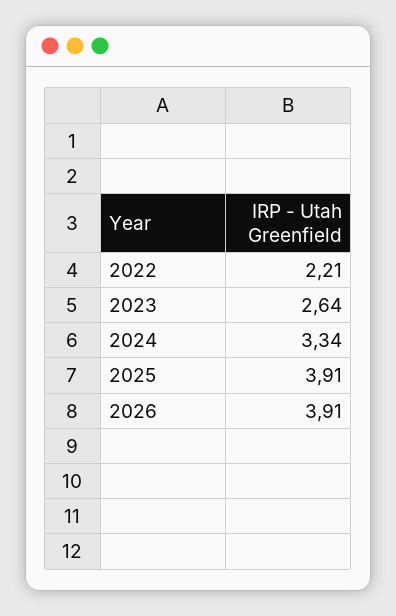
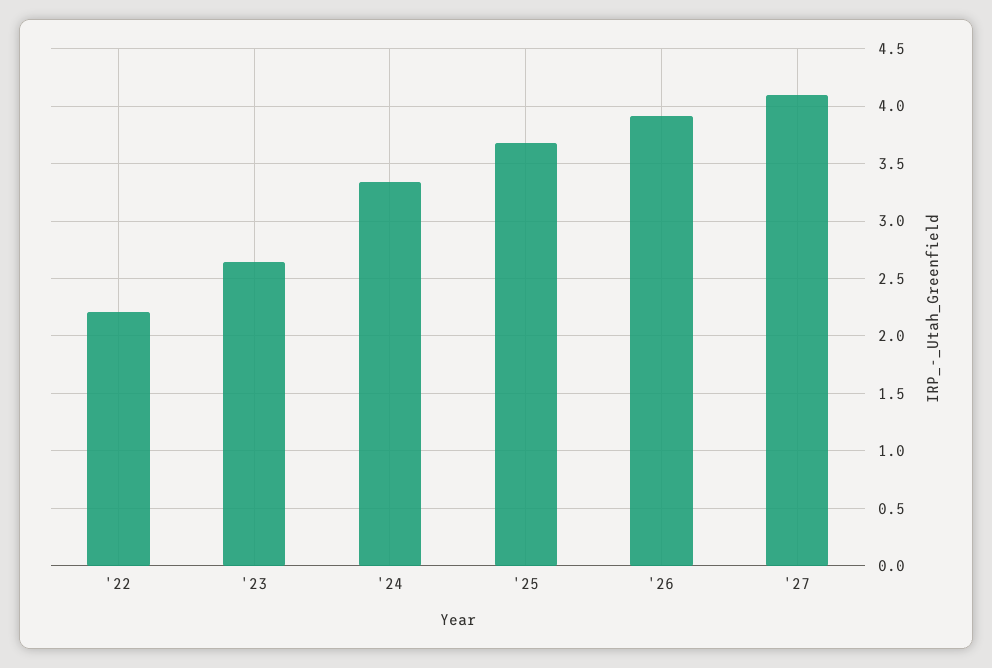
2025: 3.91 -> 3.7
'27: none -> 4.1

